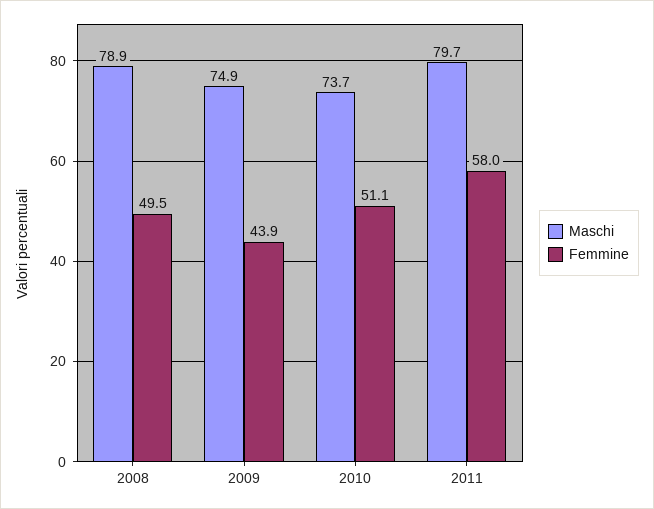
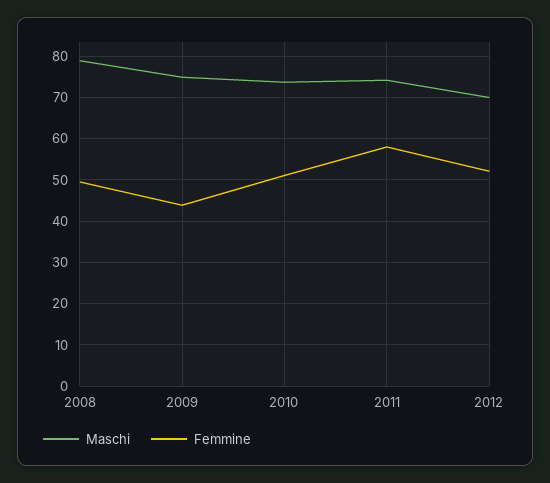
Maschi, 2011: 79.7 -> 74
Maschi, 2012: none -> 70
Femmine, 2012: none -> 52

